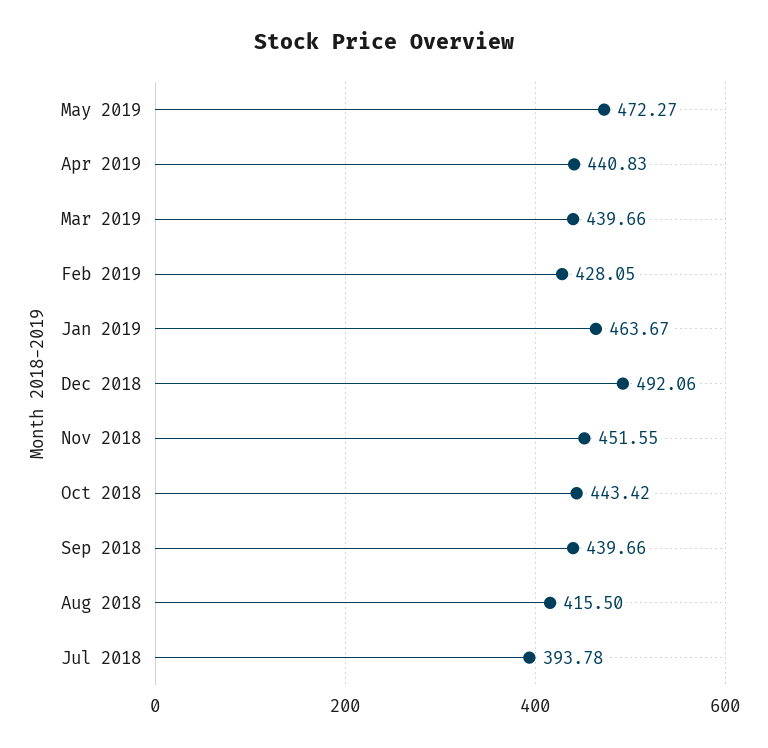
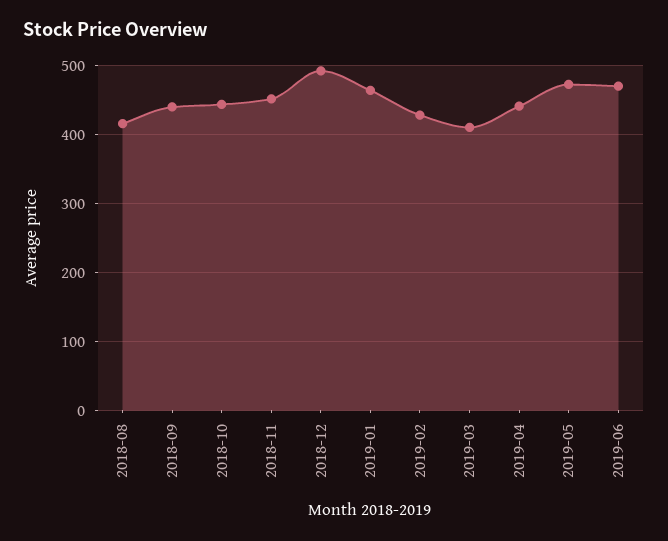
Mar 2019: 439.66 -> 410
Jul 2018: 393.78 -> none
2019-06: none -> 470

